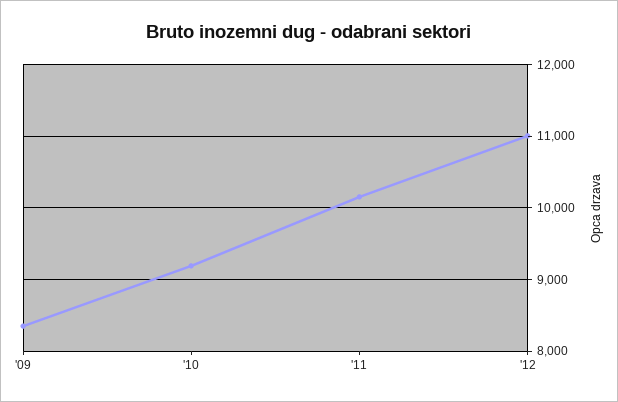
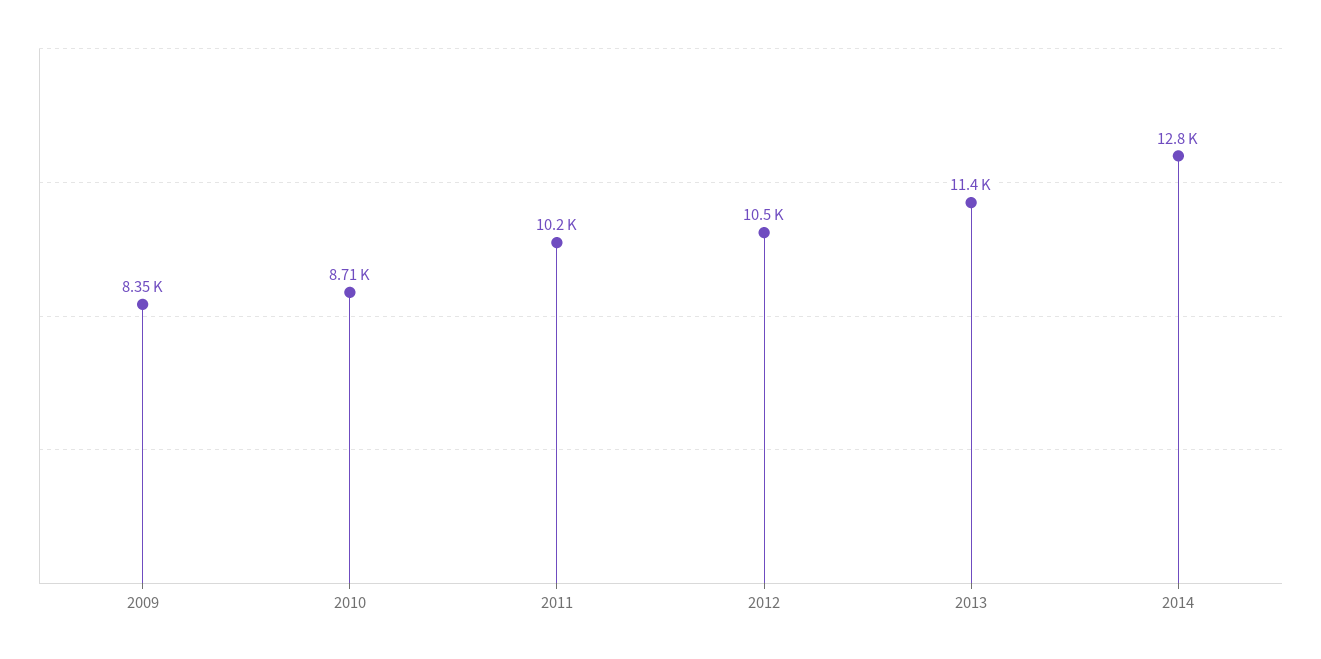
'10: 9200 -> 8710
'12: 11000 -> 10500
2013: none -> 11400
2014: none -> 12800

